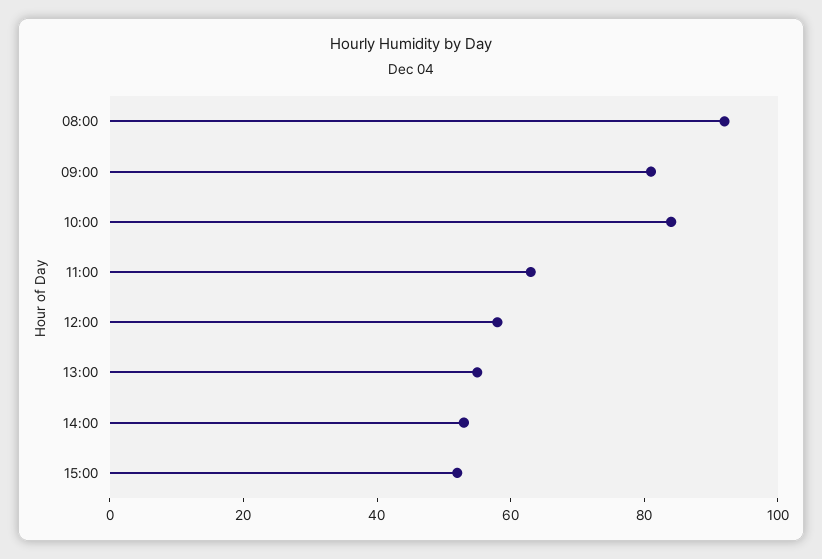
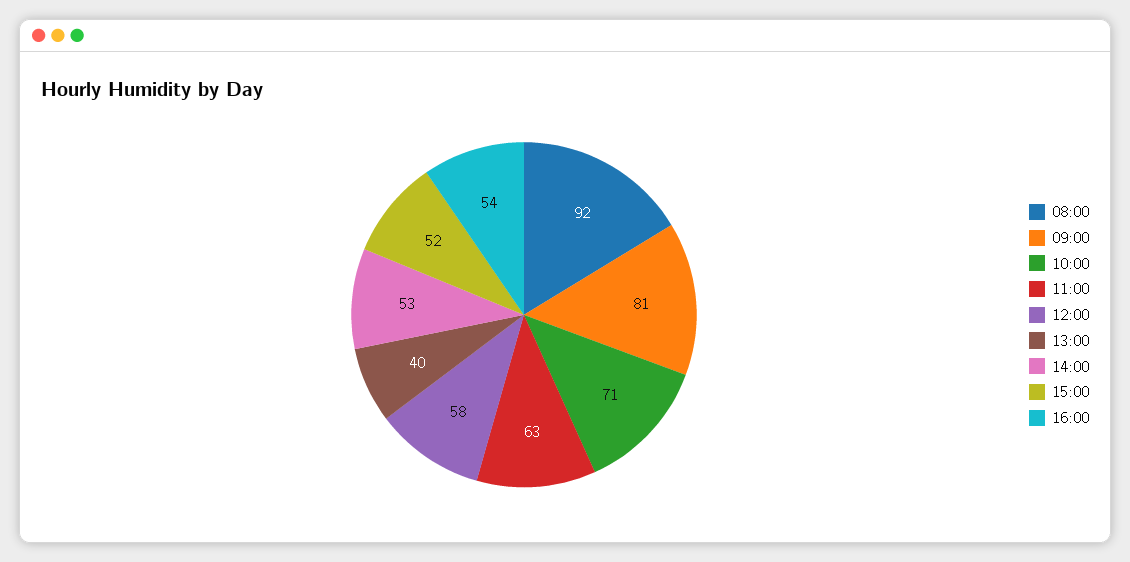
10:00: 85 -> 71
13:00: 55 -> 40
16:00: none -> 54

